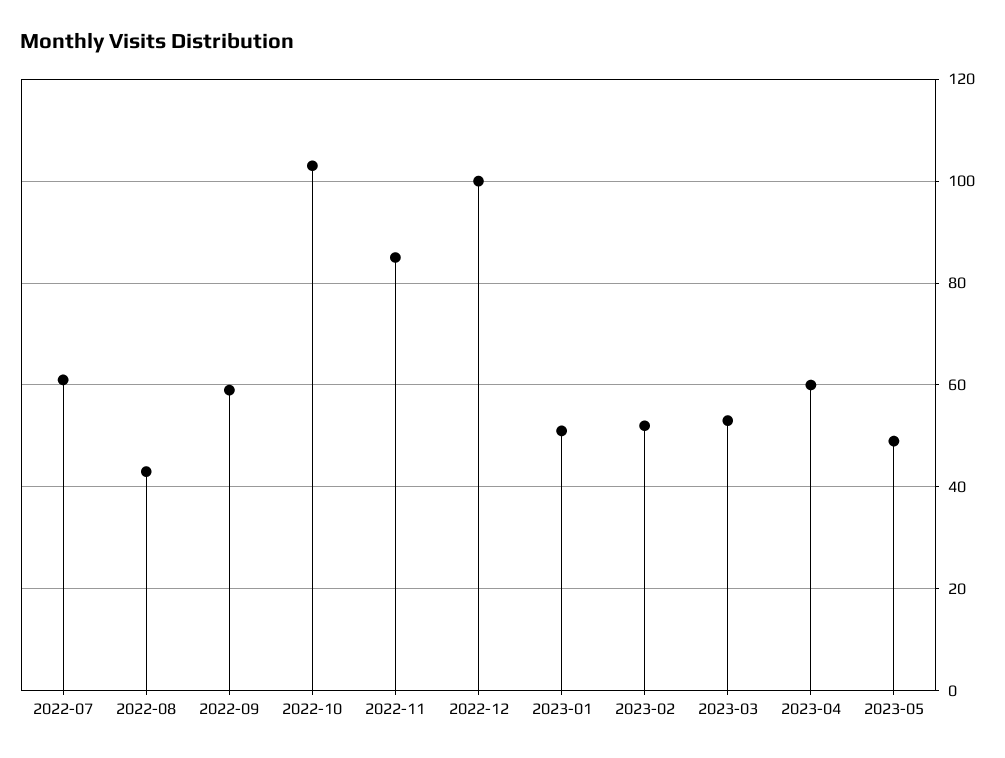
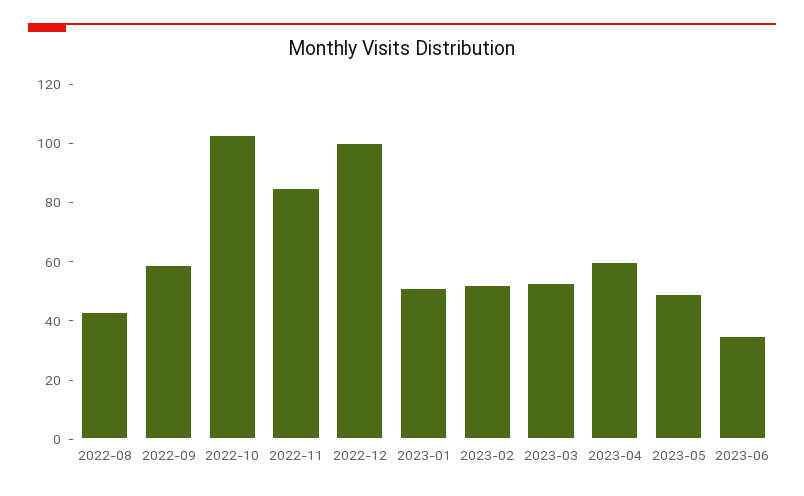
2022-07: 60 -> none
2023-06: none -> 35

